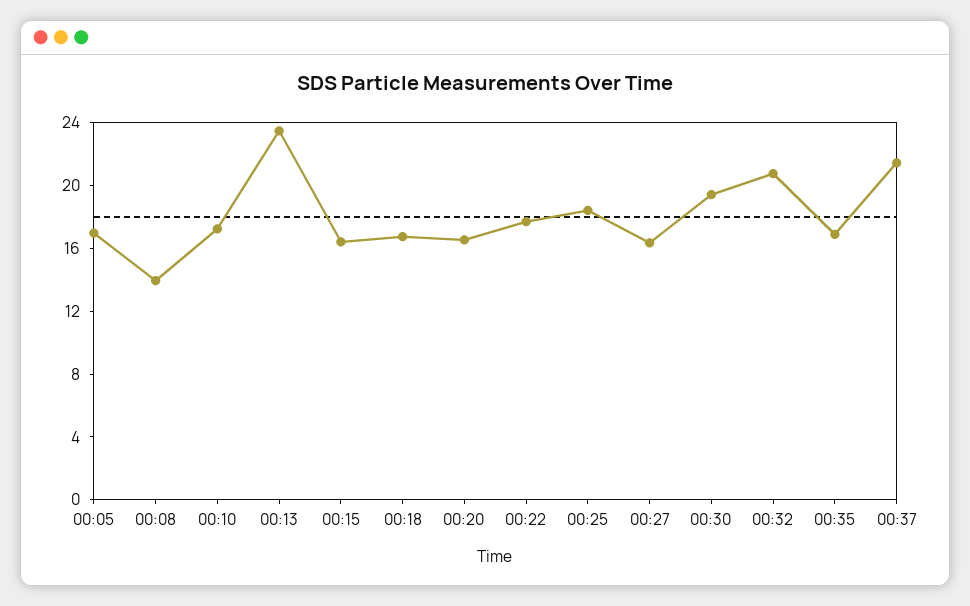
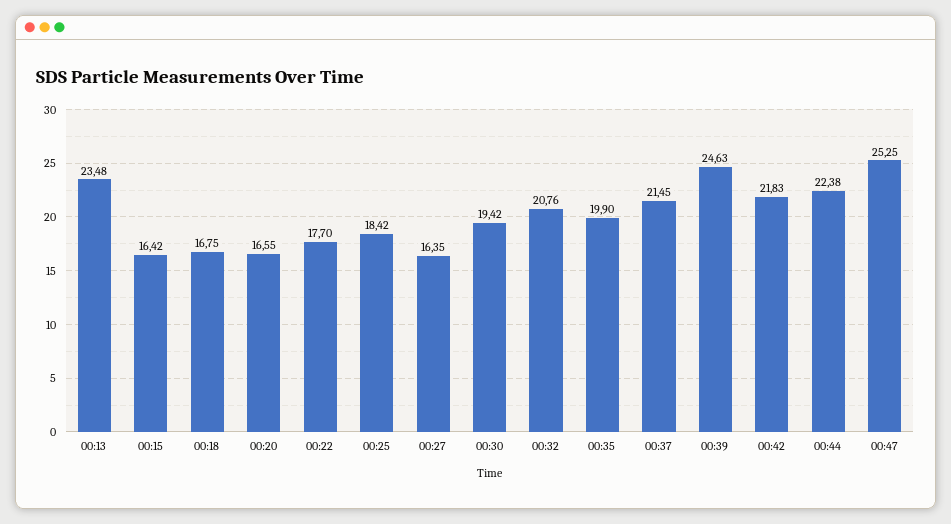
00:05: 17 -> none
00:08: 14 -> none
00:10: 17 -> none
00:35: 17 -> 19.9
00:39: none -> 24.63
00:42: none -> 21.83
00:44: none -> 22.38
00:47: none -> 25.25

